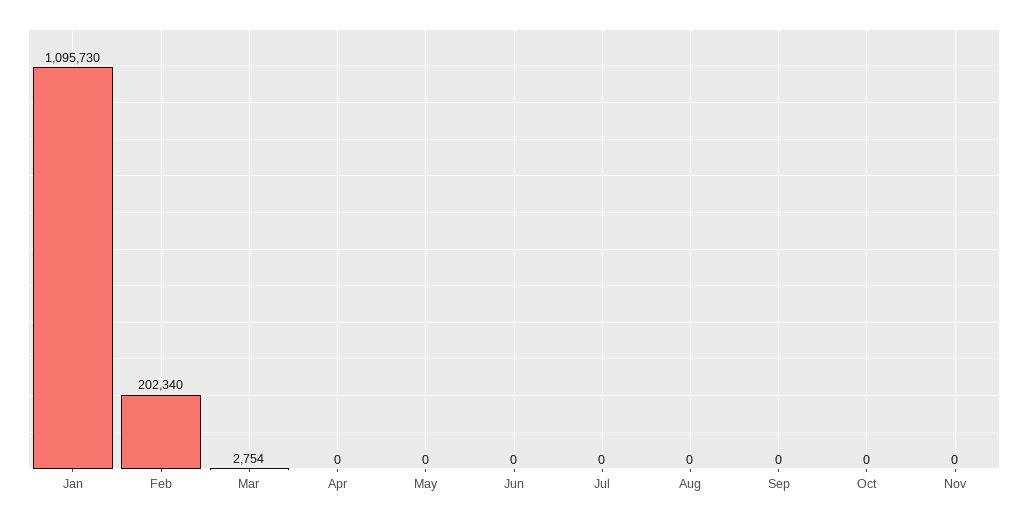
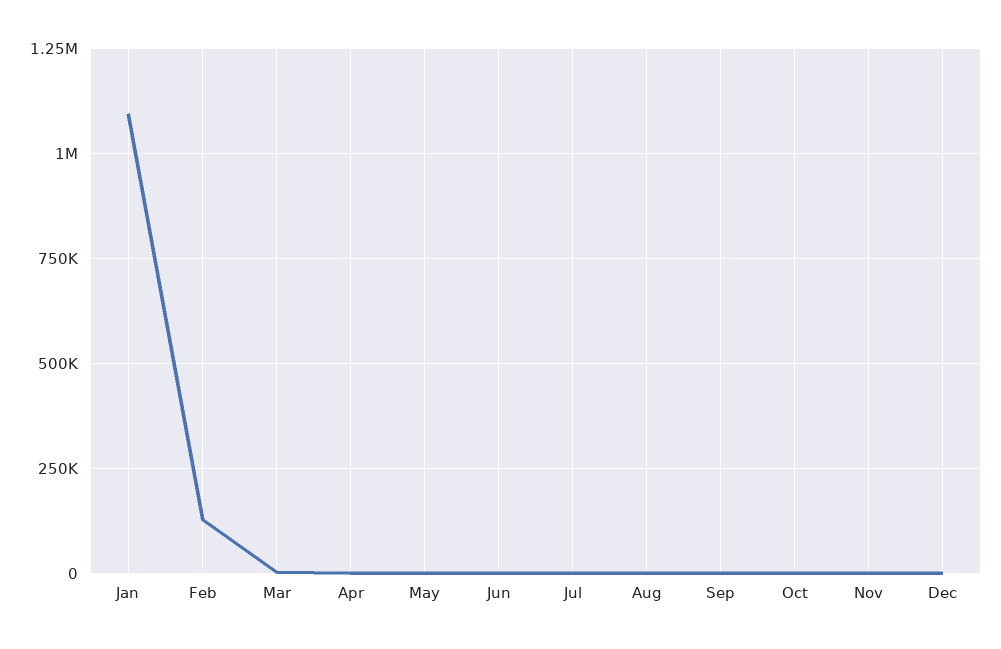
Feb: 202340 -> 125000
Dec: none -> 0

